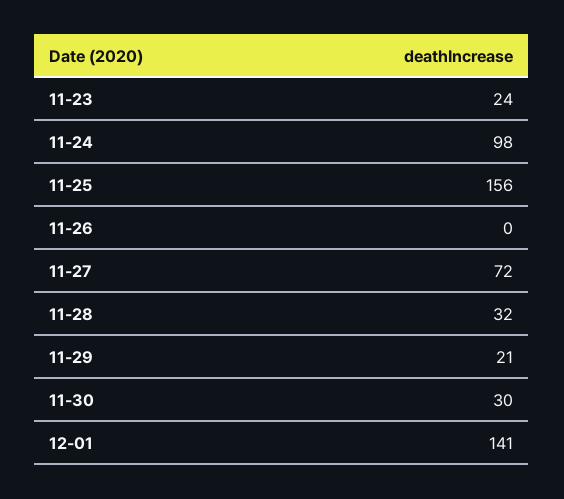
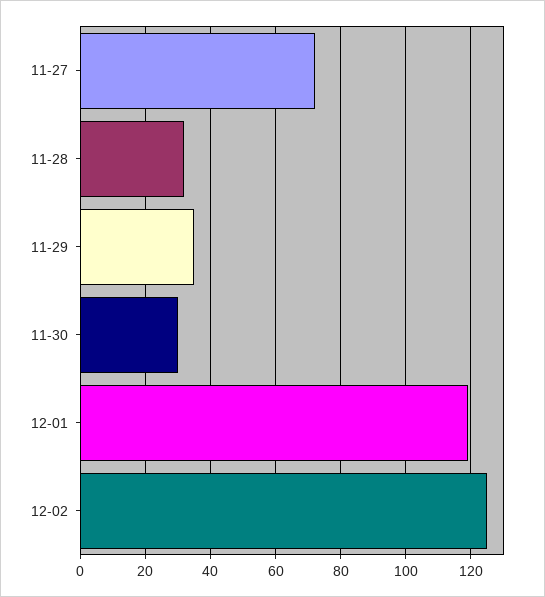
11-23: 24 -> none
11-24: 98 -> none
11-25: 156 -> none
11-26: 0 -> none
11-29: 21 -> 35
12-01: 141 -> 120
12-02: none -> 125

